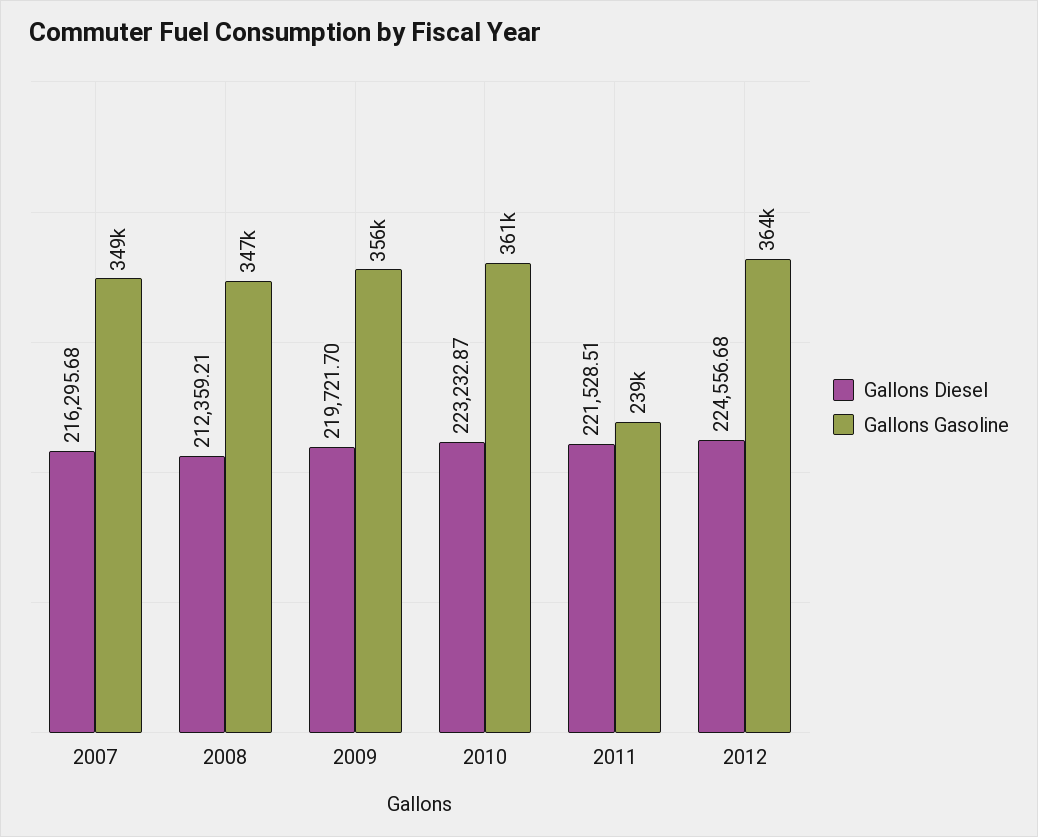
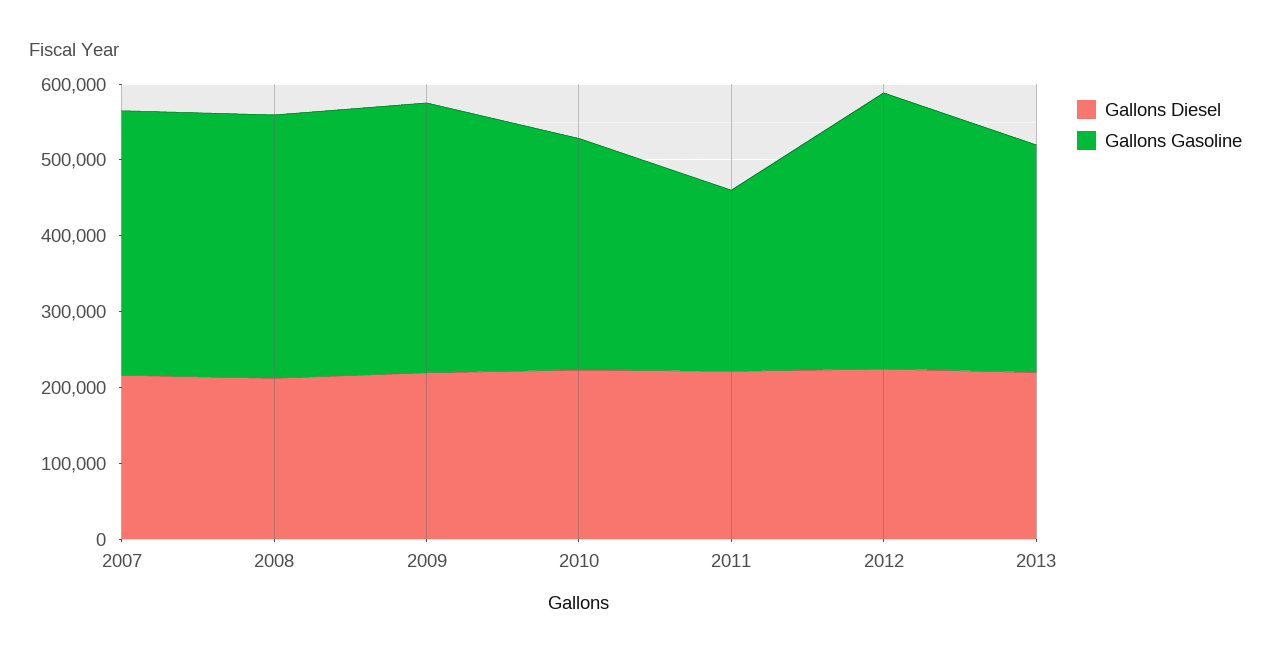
Gallons Gasoline, 2010: 361000 -> 300000
Gallons Diesel, 2013: none -> 220000
Gallons Gasoline, 2013: none -> 300000

